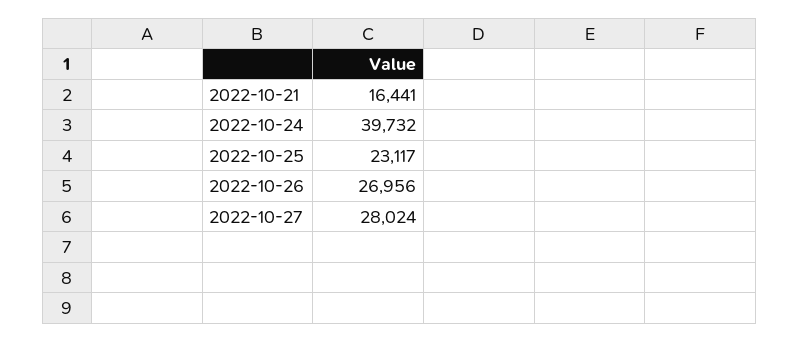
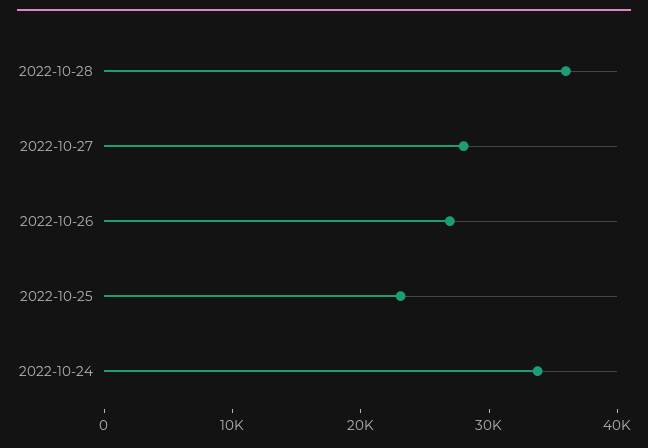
2022-10-21: 16441 -> none
2022-10-24: 39732 -> 34000
2022-10-28: none -> 36000

